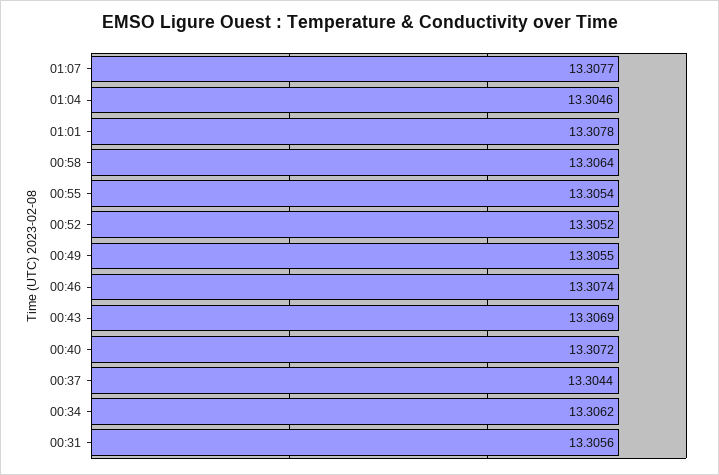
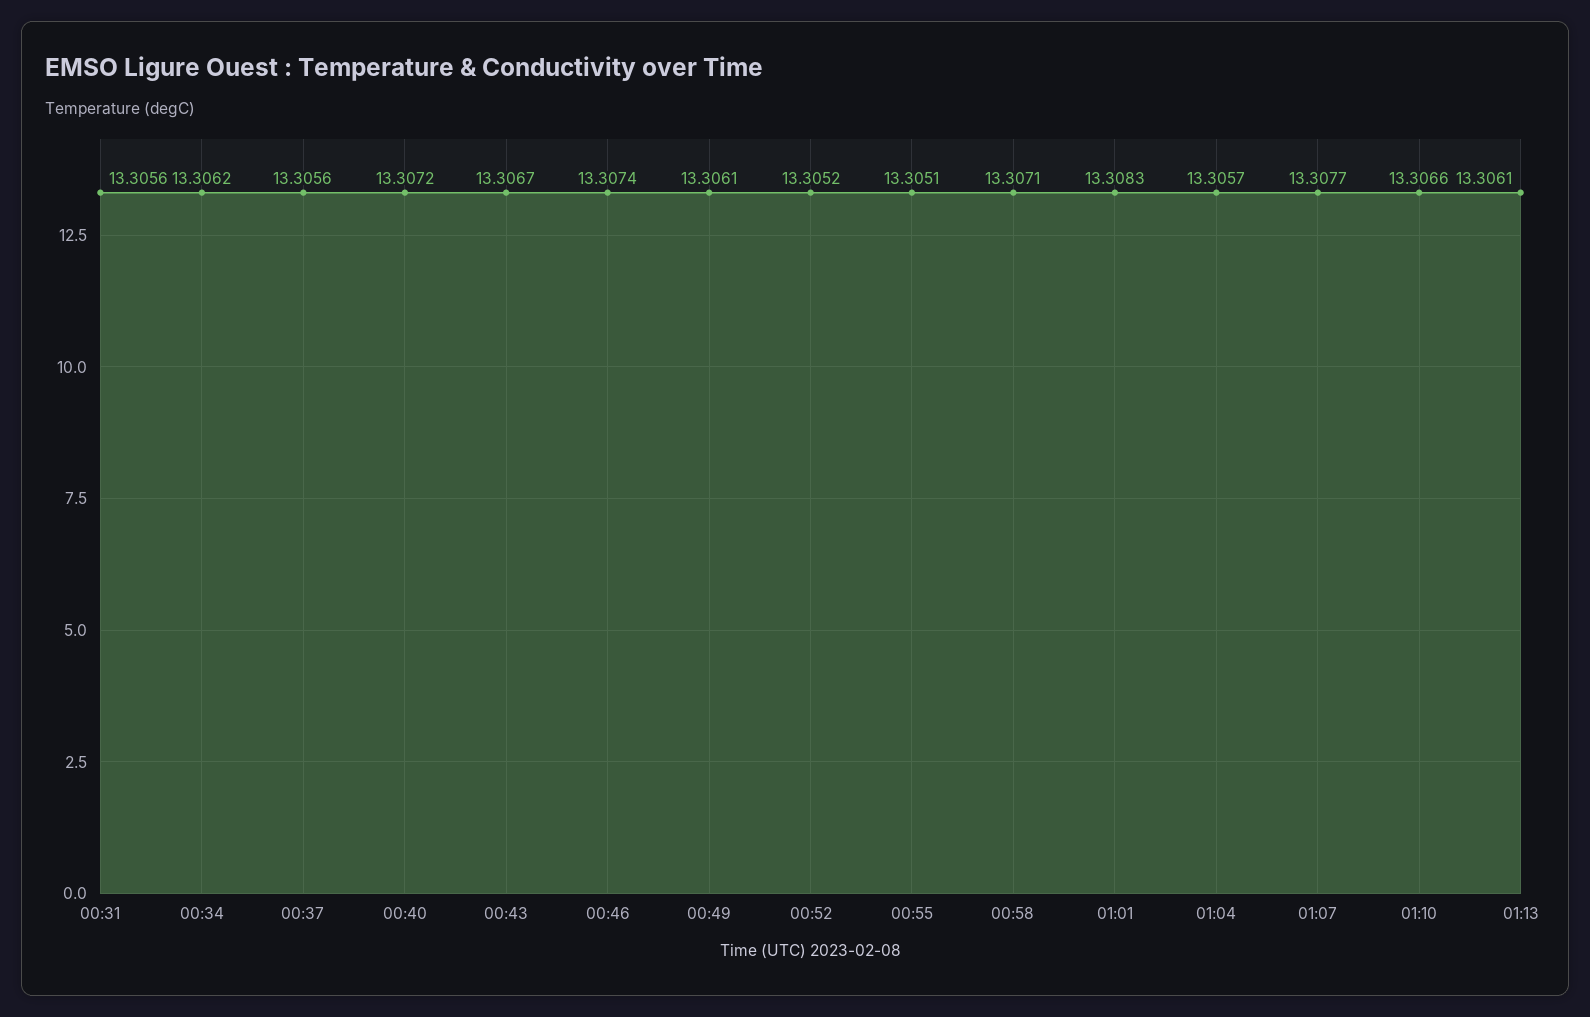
01:04: 13.3046 -> 13.3057
01:01: 13.3078 -> 13.3083
00:58: 13.3064 -> 13.3071
00:55: 13.3054 -> 13.3051
00:49: 13.3055 -> 13.3061
00:43: 13.3069 -> 13.3067
00:37: 13.3044 -> 13.3056
01:10: none -> 13.3066
01:13: none -> 13.3061

